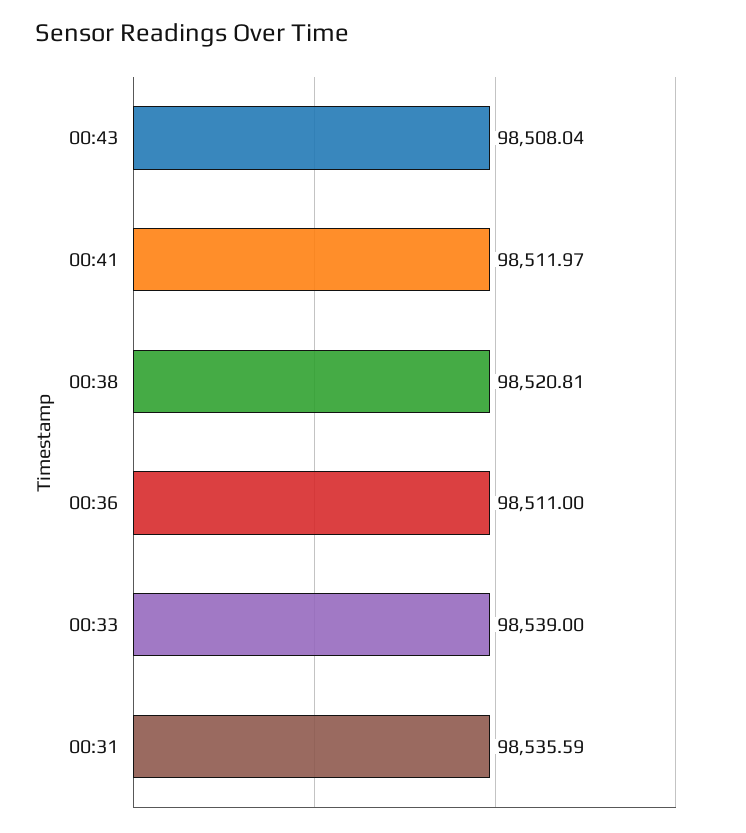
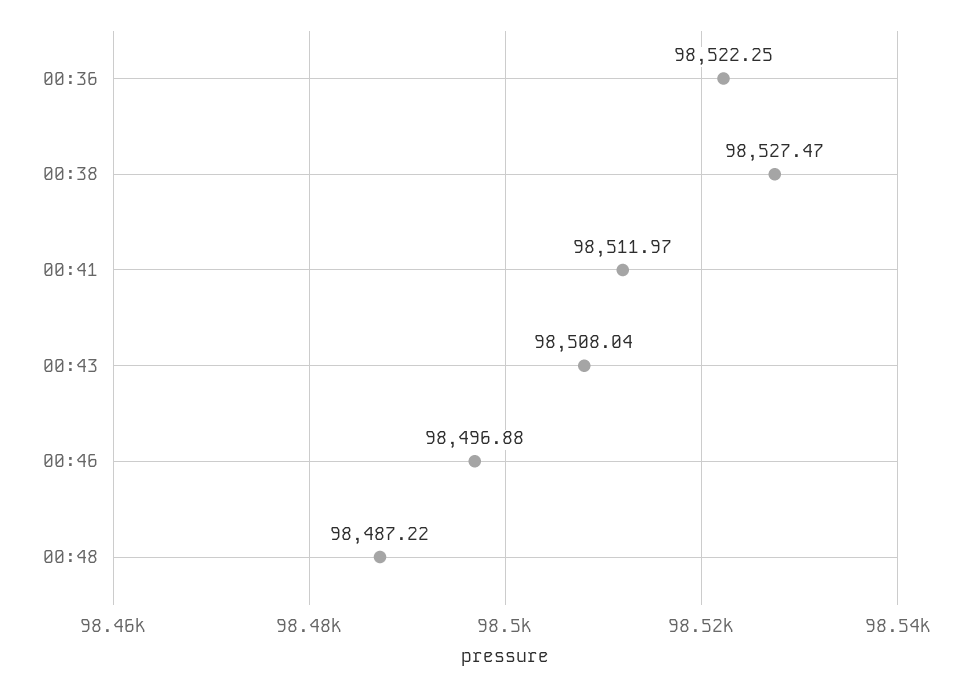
00:38: 98520.81 -> 98527.47
00:36: 98511 -> 98522.25
00:33: 98539 -> none
00:31: 98535.59 -> none
00:46: none -> 98496.88
00:48: none -> 98487.22

